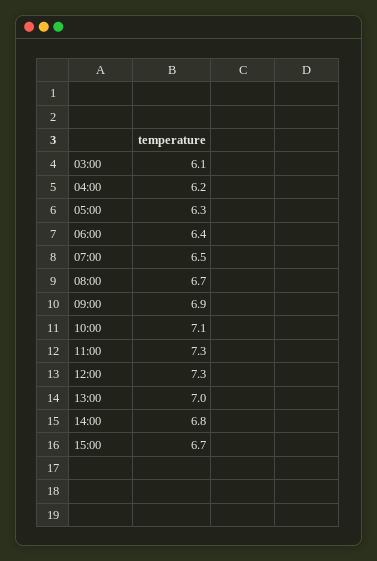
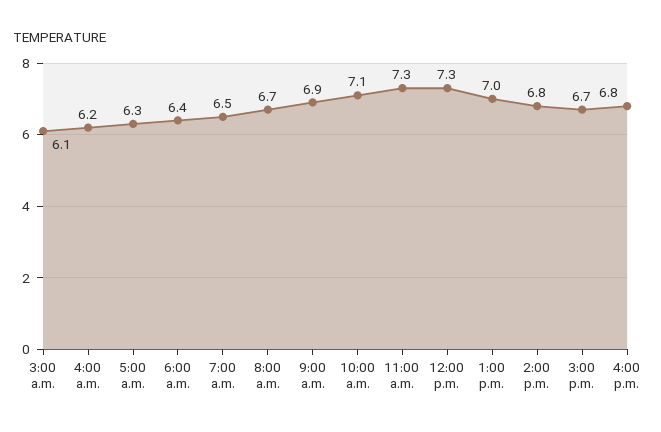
4:00 p.m.: none -> 6.8

